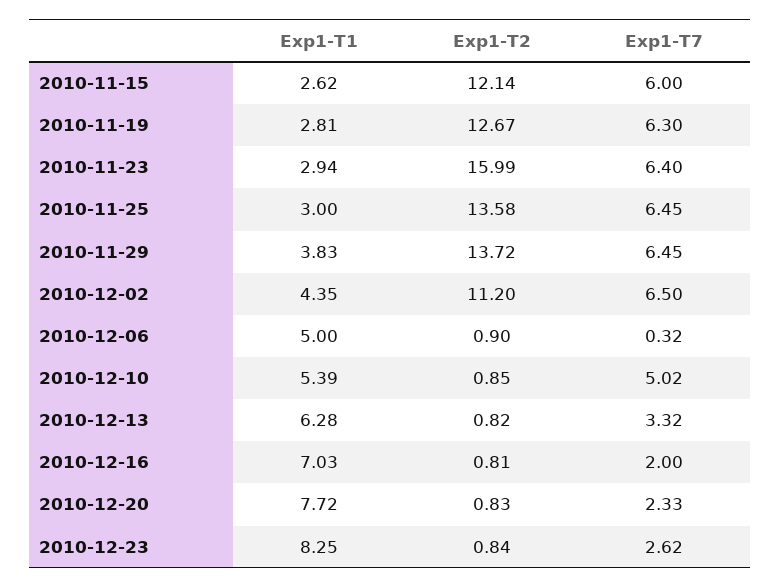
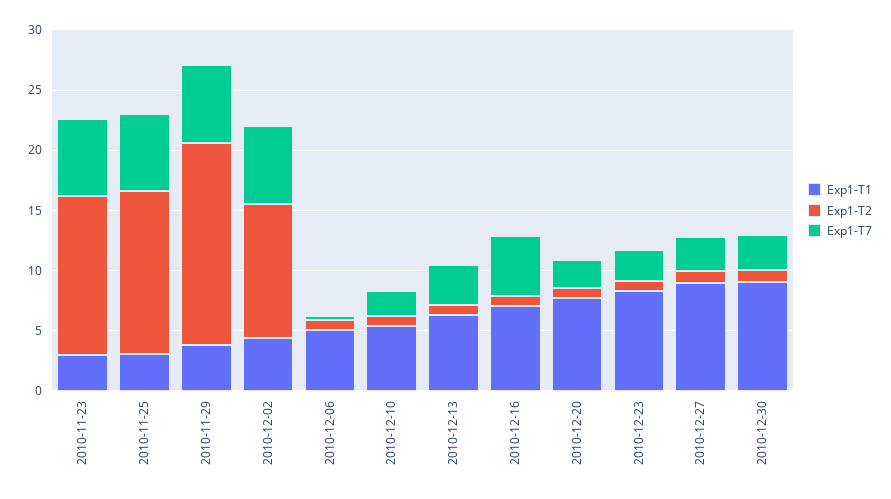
Exp1-T1, 2010-11-15: 2.62 -> none
Exp1-T2, 2010-11-15: 12.14 -> none
Exp1-T7, 2010-11-15: 6 -> none
Exp1-T1, 2010-11-19: 2.81 -> none
Exp1-T2, 2010-11-19: 12.67 -> none
Exp1-T7, 2010-11-19: 6.3 -> none
Exp1-T2, 2010-11-23: 15.99 -> 13
Exp1-T2, 2010-11-29: 13.72 -> 17
Exp1-T7, 2010-12-10: 5.02 -> 2
Exp1-T7, 2010-12-16: 2 -> 5
Exp1-T1, 2010-12-27: none -> 9
Exp1-T2, 2010-12-27: none -> 1
Exp1-T7, 2010-12-27: none -> 3
Exp1-T1, 2010-12-30: none -> 9
Exp1-T2, 2010-12-30: none -> 1
Exp1-T7, 2010-12-30: none -> 3

